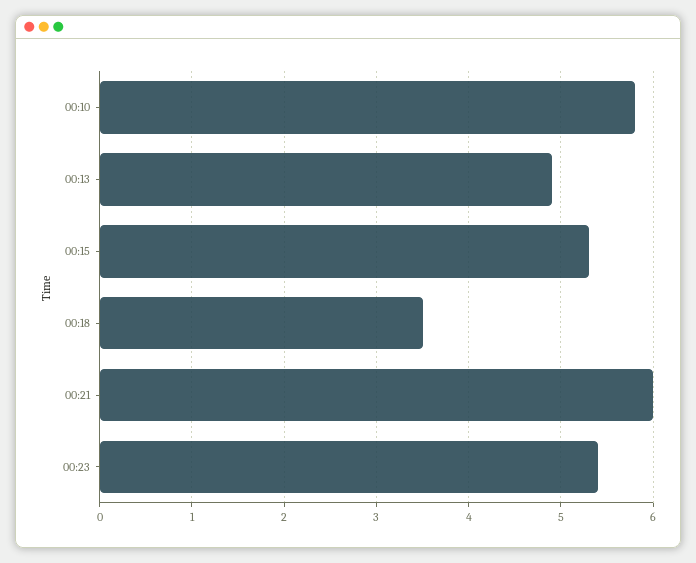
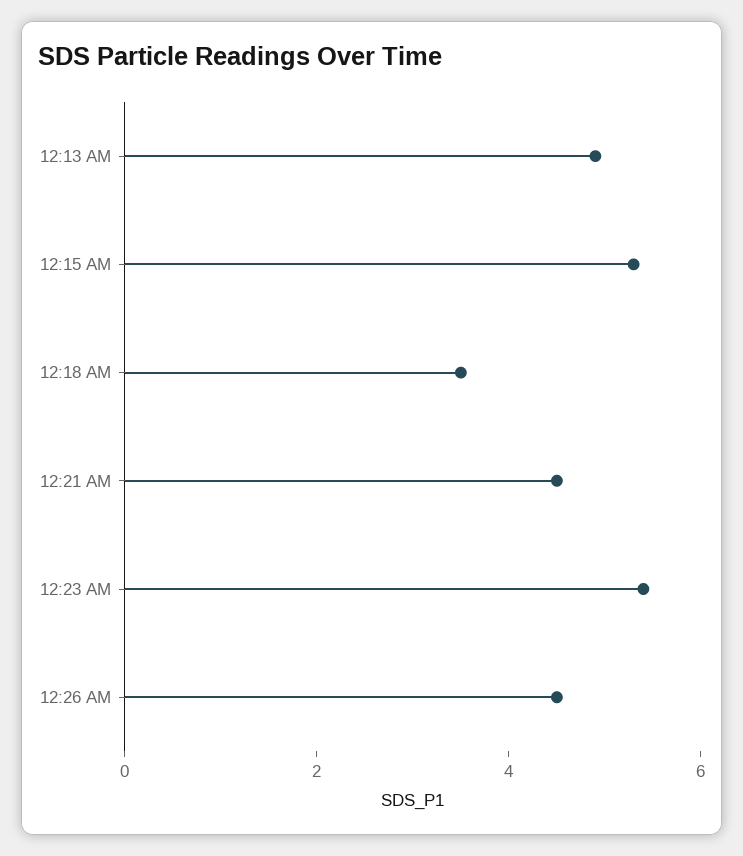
00:10: 5.8 -> none
00:21: 6 -> 4.5
12:26 AM: none -> 4.5

